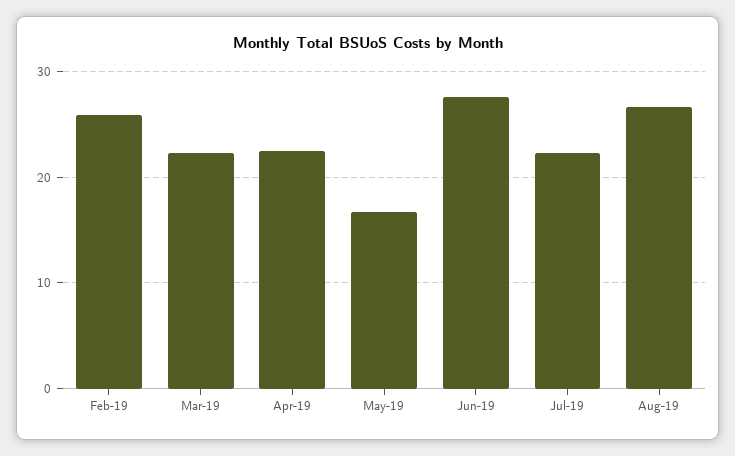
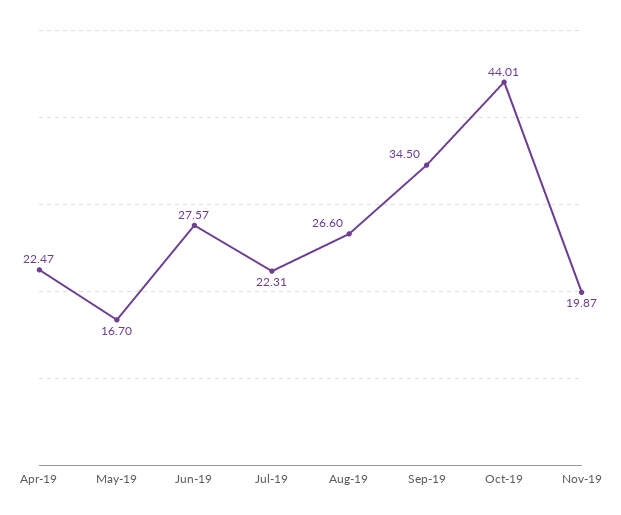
Feb-19: 26 -> none
Mar-19: 22 -> none
Sep-19: none -> 34.5
Oct-19: none -> 44.01
Nov-19: none -> 19.87

